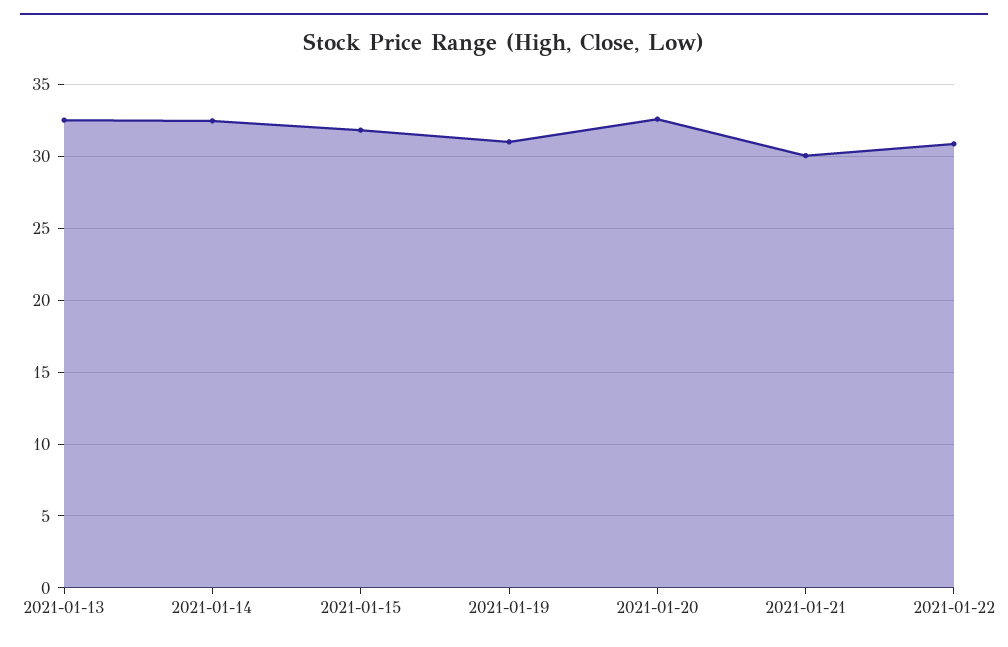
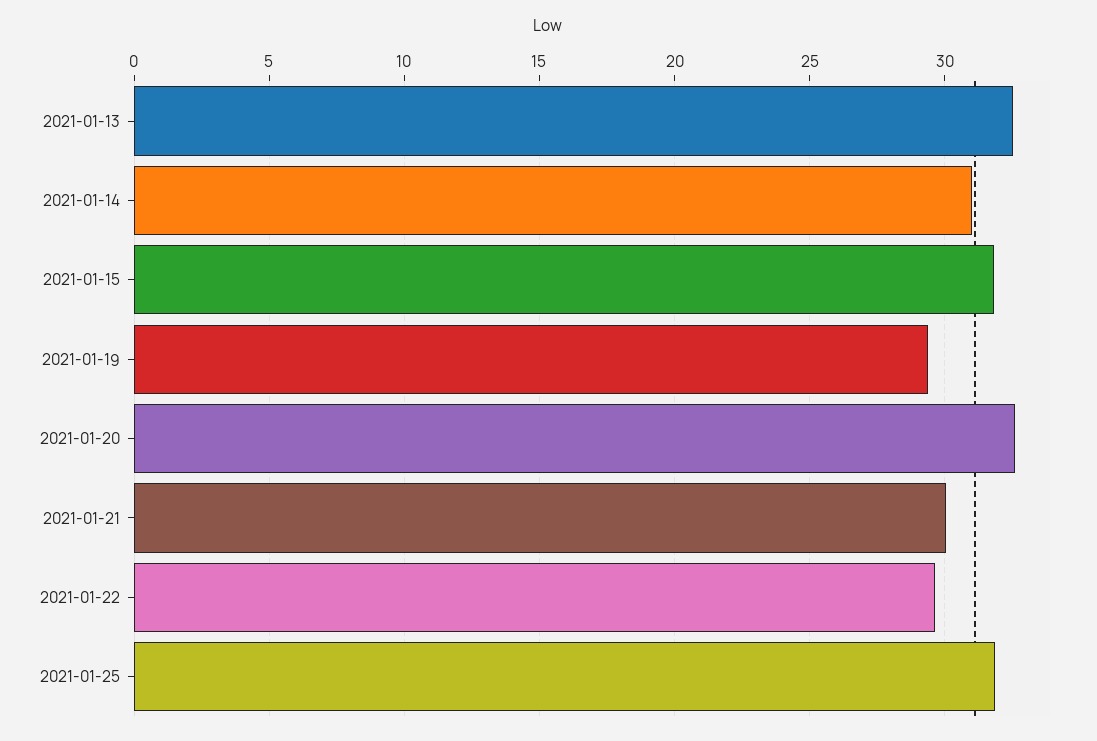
2021-01-14: 32.5 -> 31
2021-01-19: 31 -> 29.5
2021-01-22: 31 -> 29.5
2021-01-25: none -> 32

